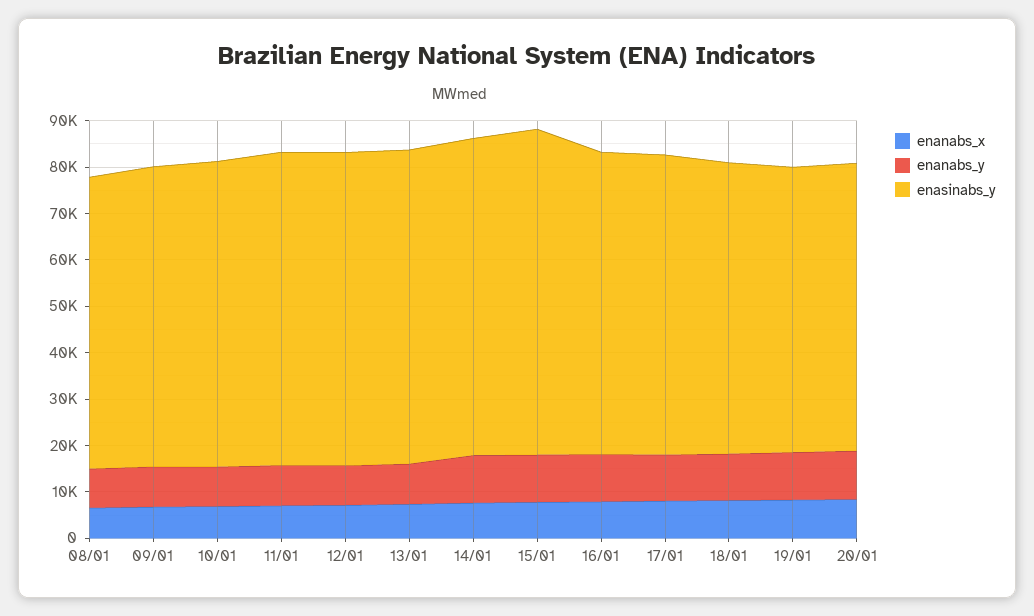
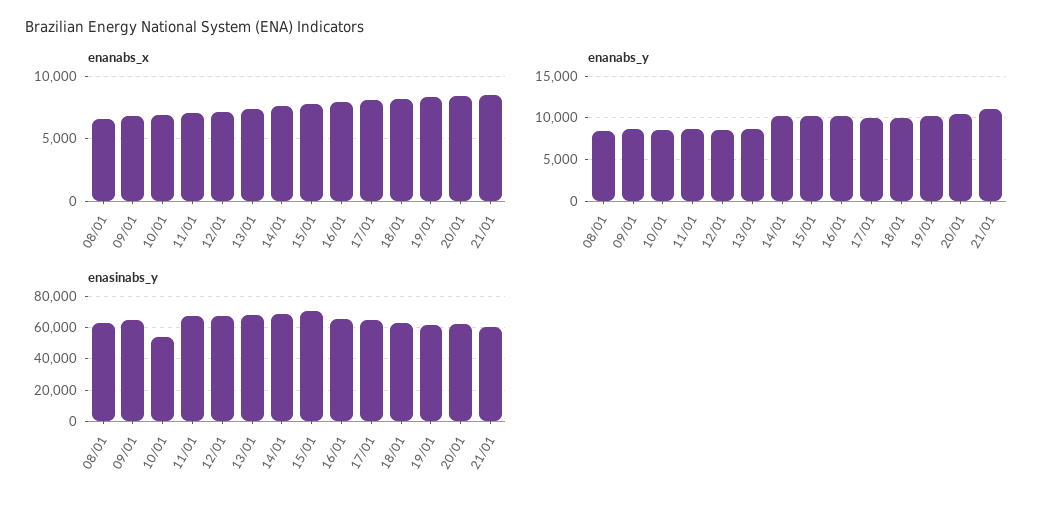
enasinabs_y, 10/01: 66000 -> 55000
enanabs_x, 21/01: none -> 8500
enanabs_y, 21/01: none -> 11000
enasinabs_y, 21/01: none -> 60000

